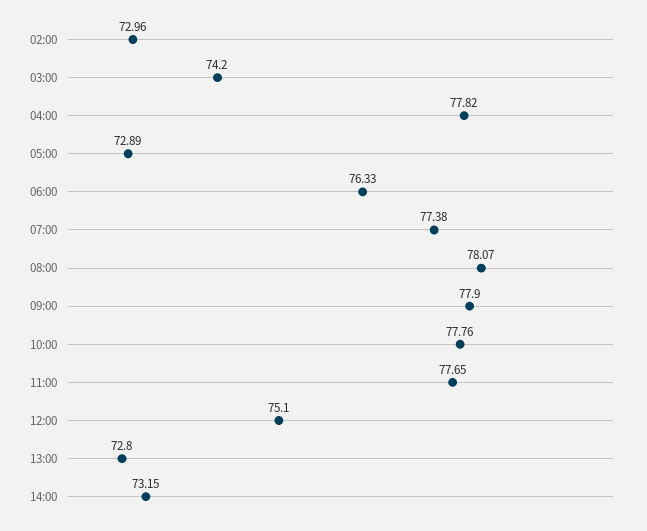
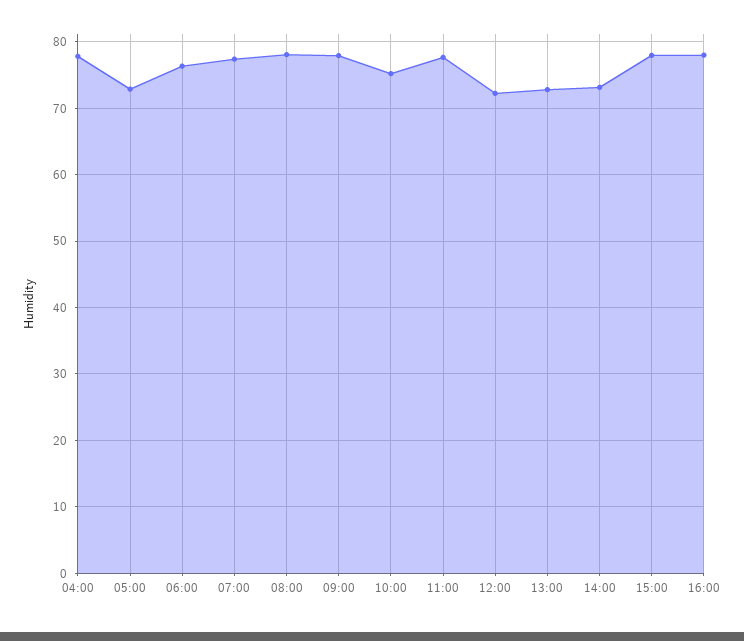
02:00: 72.96 -> none
03:00: 74.2 -> none
10:00: 77.76 -> 75
12:00: 75.1 -> 72
15:00: none -> 78
16:00: none -> 78

